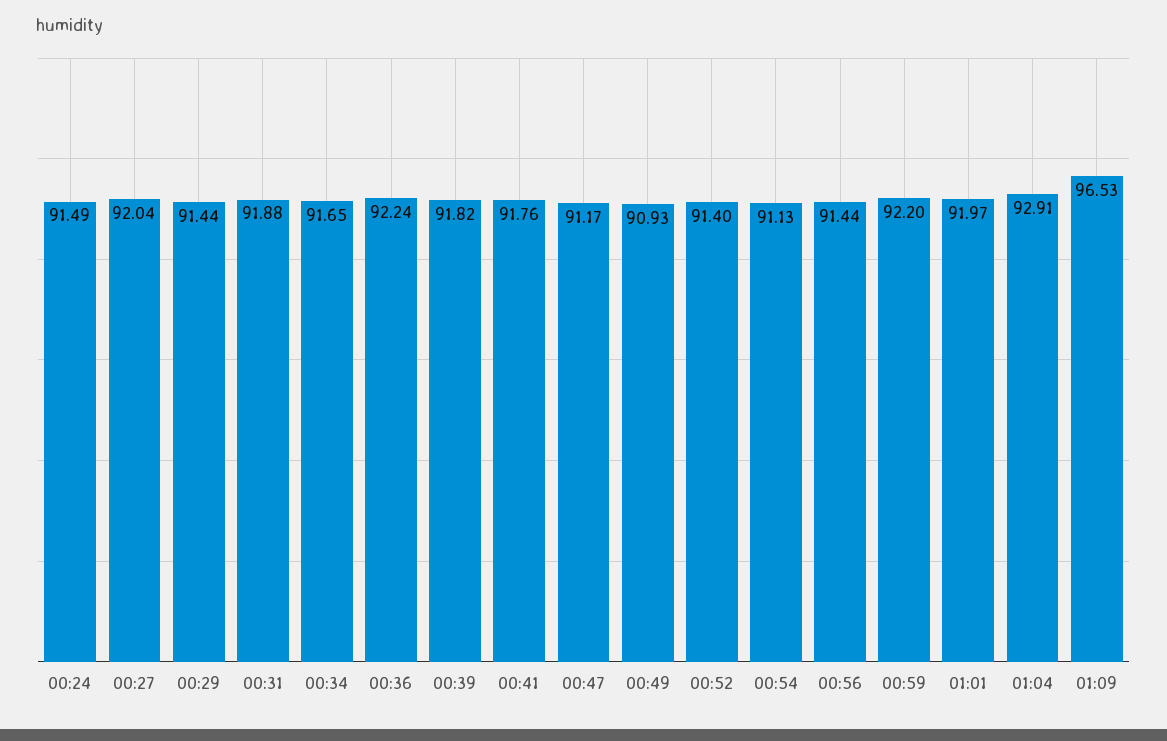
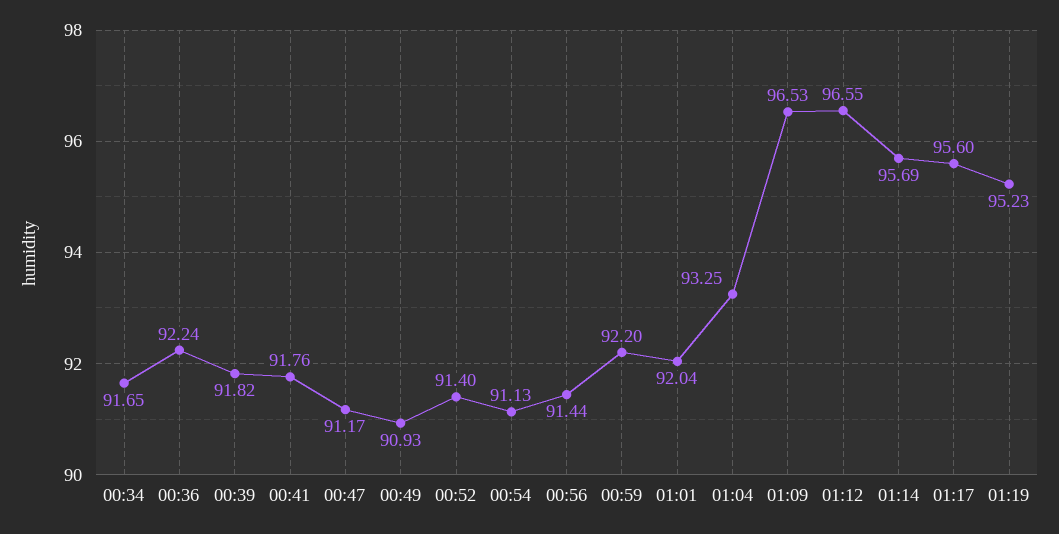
00:24: 91.49 -> none
00:27: 92.04 -> none
00:29: 91.44 -> none
00:31: 91.88 -> none
01:01: 91.97 -> 92.04
01:04: 92.91 -> 93.25
01:12: none -> 96.55
01:14: none -> 95.69
01:17: none -> 95.6
01:19: none -> 95.23

